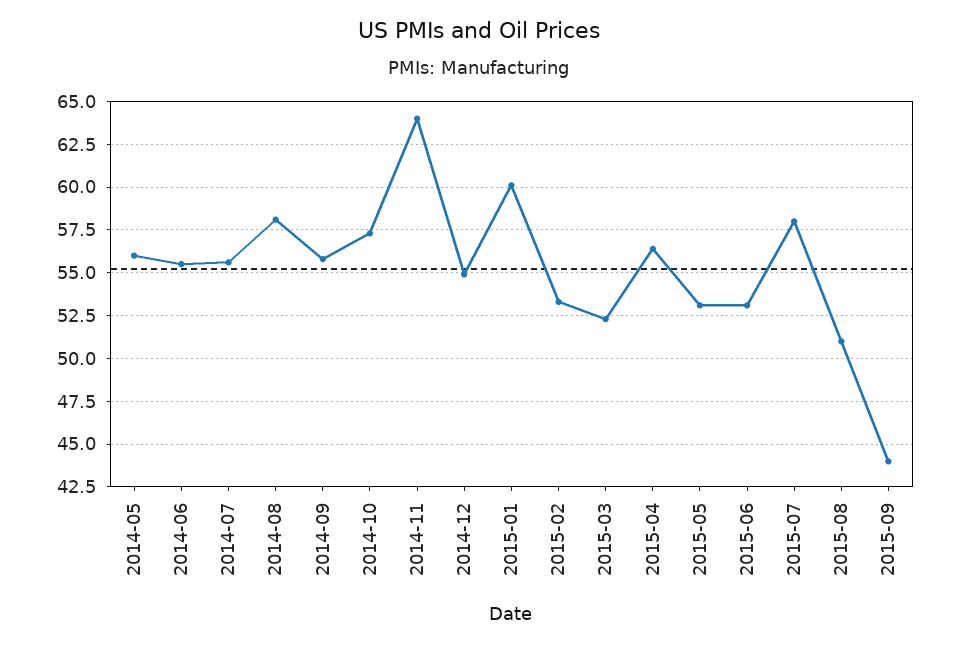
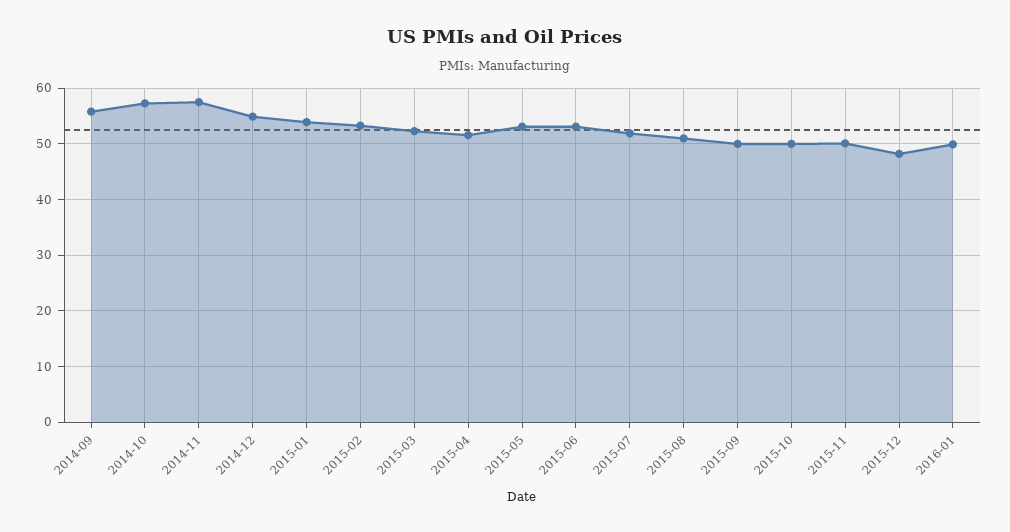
2014-05: 56 -> none
2014-06: 55.5 -> none
2014-07: 55.5 -> none
2014-08: 58 -> none
2014-11: 64 -> 58
2015-01: 60 -> 54
2015-04: 56.5 -> 52
2015-07: 58 -> 52
2015-09: 44 -> 50
2015-10: none -> 50
2015-11: none -> 50
2015-12: none -> 48
2016-01: none -> 50

